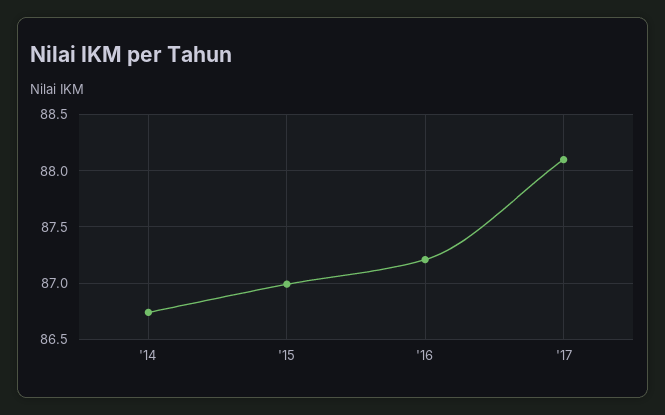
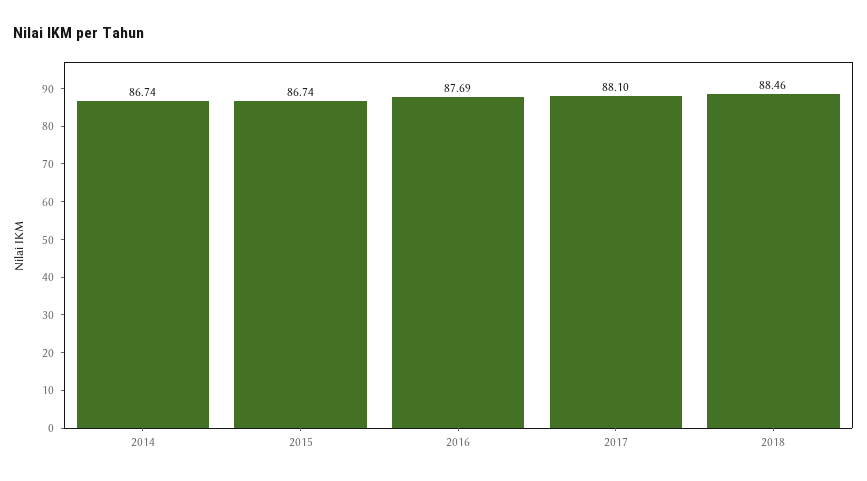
'15: 87 -> 86.74
'16: 87.2 -> 87.69
2018: none -> 88.46

